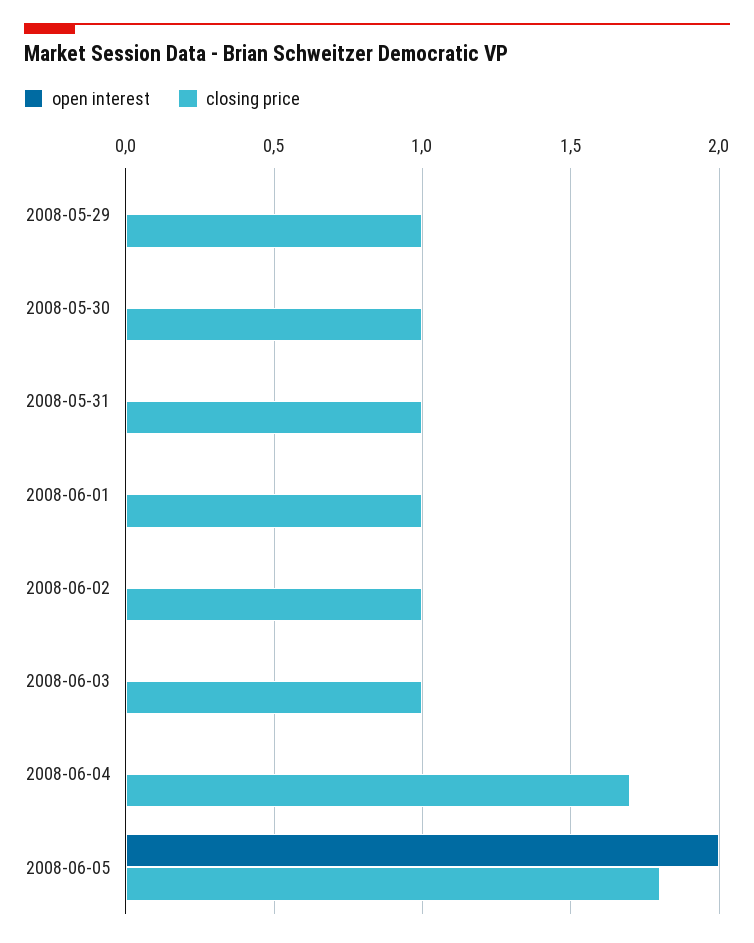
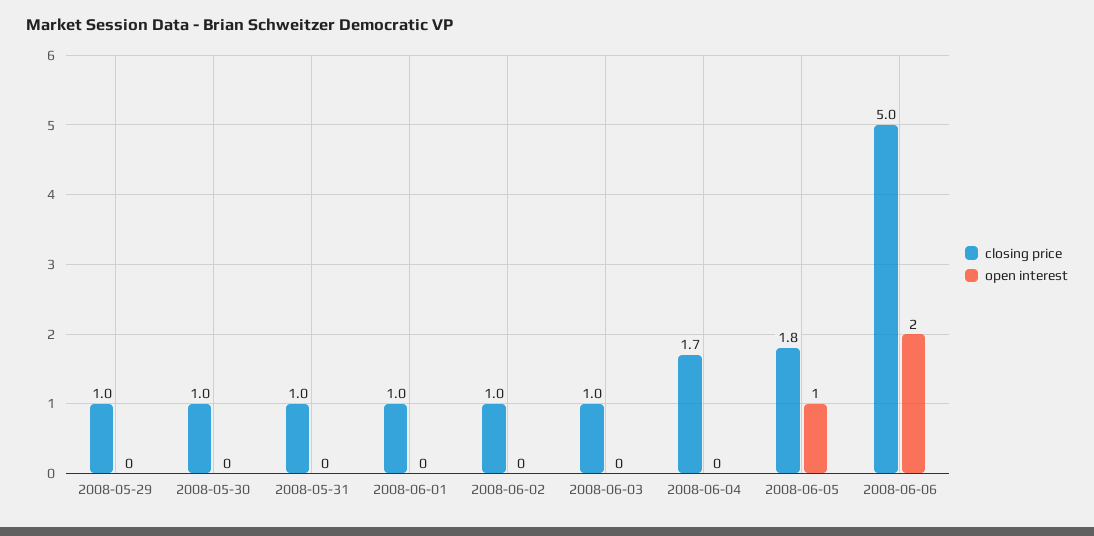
open interest, 2008-06-05: 2 -> 1
closing price, 2008-06-06: none -> 5
open interest, 2008-06-06: none -> 2

